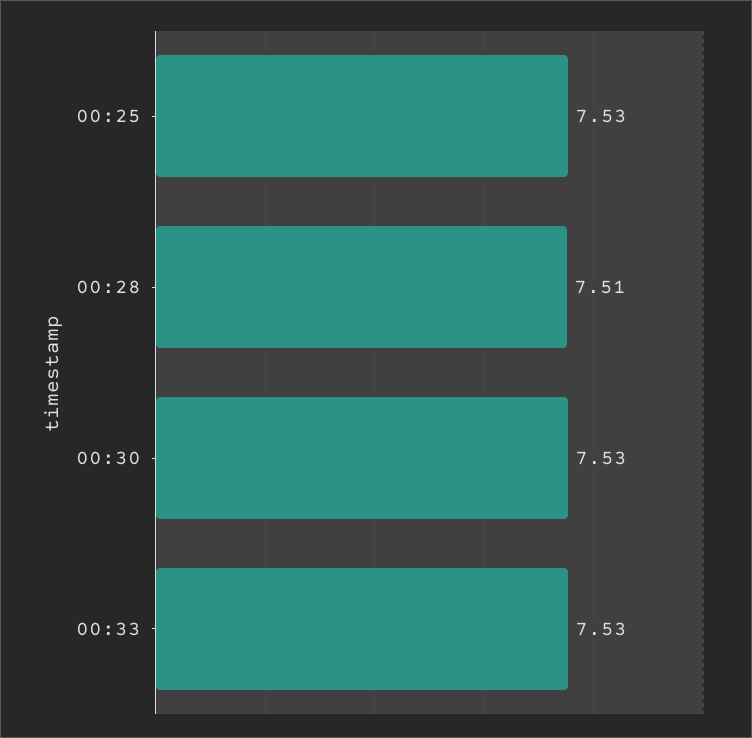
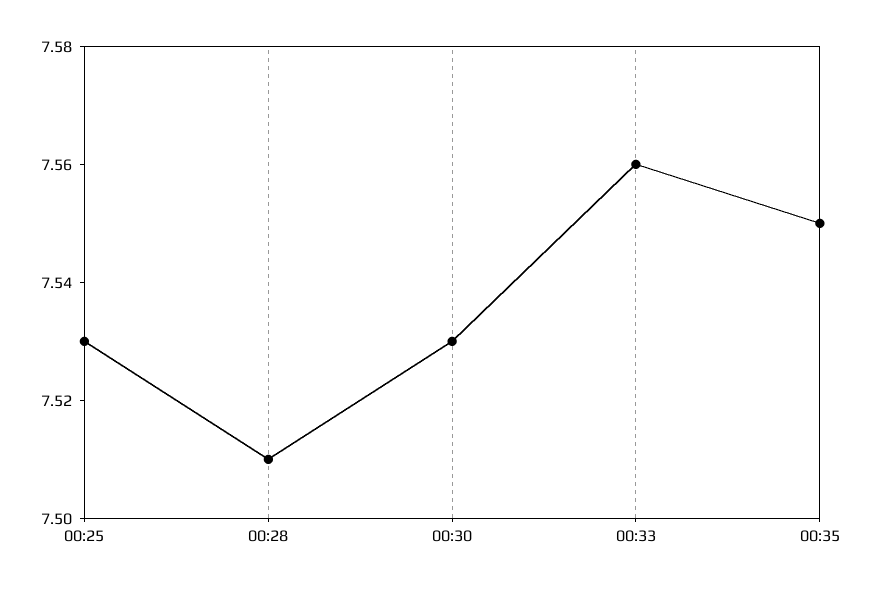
00:33: 7.53 -> 7.56
00:35: none -> 7.55

